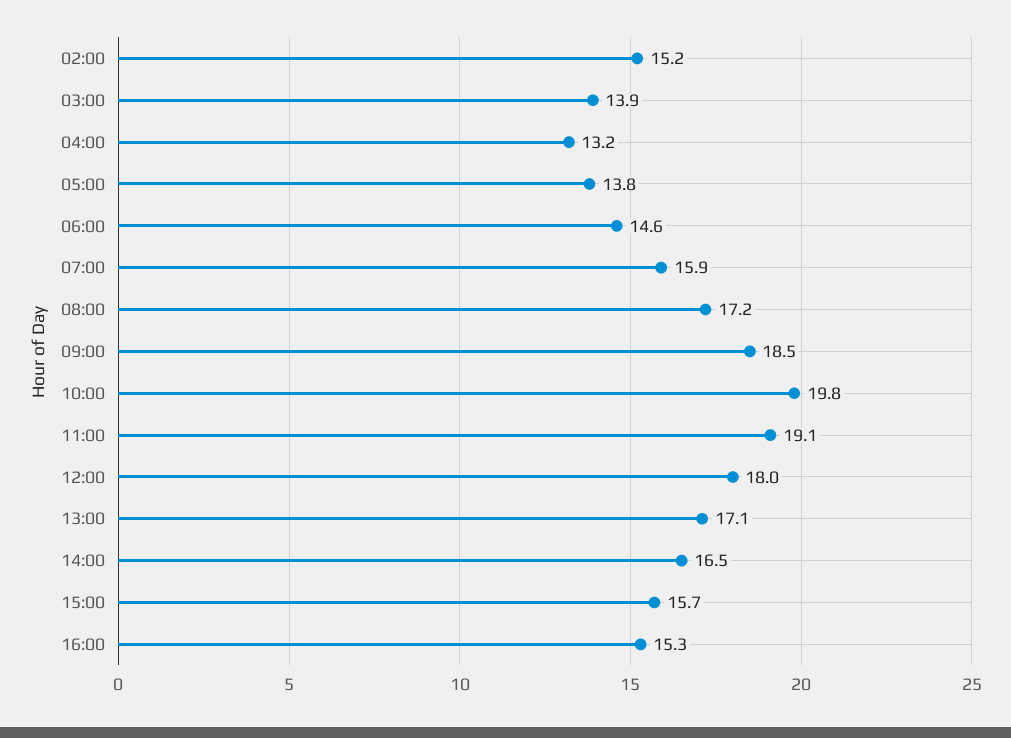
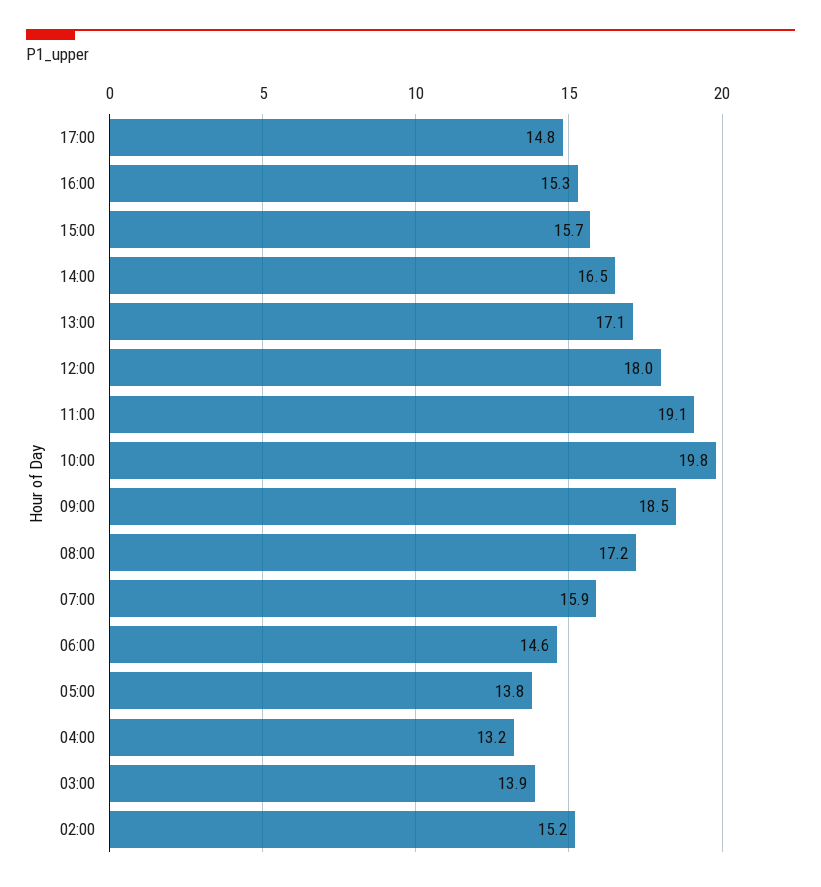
17:00: none -> 14.8

